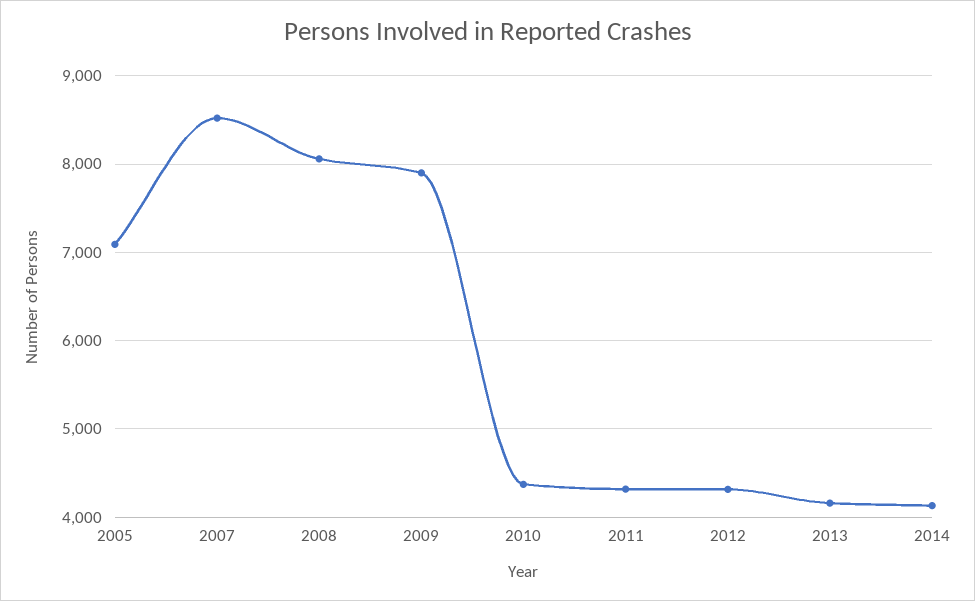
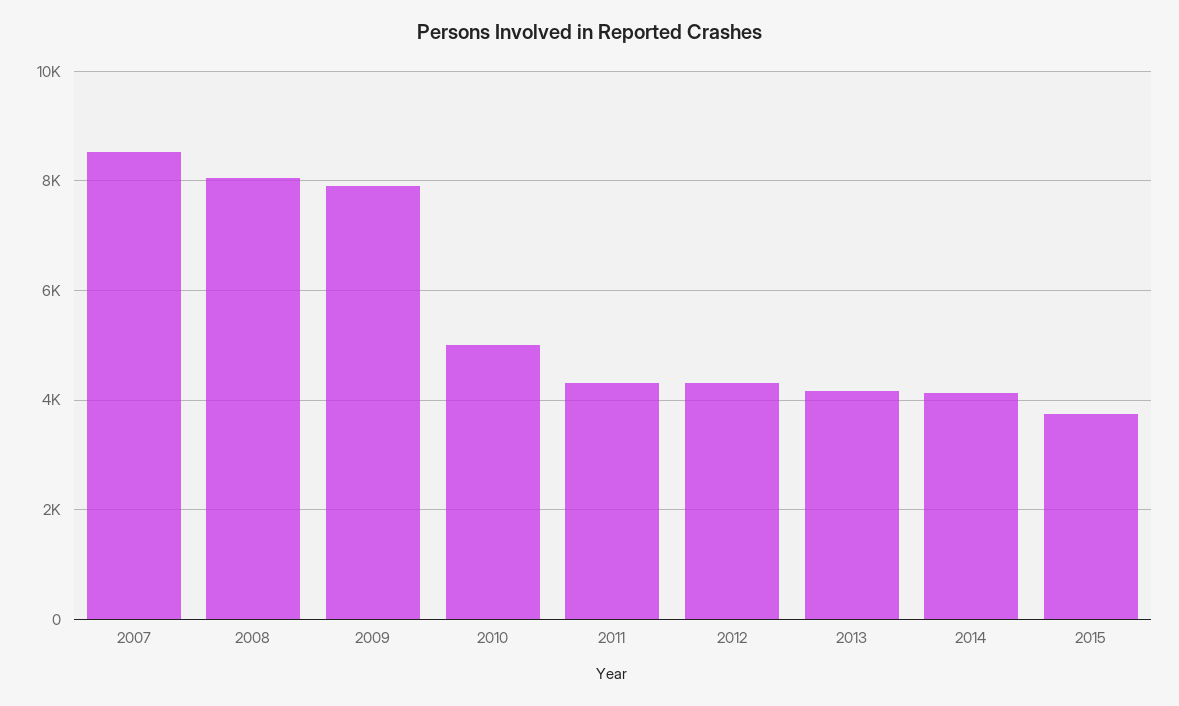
2005: 7100 -> none
2010: 4400 -> 5000
2015: none -> 3800

